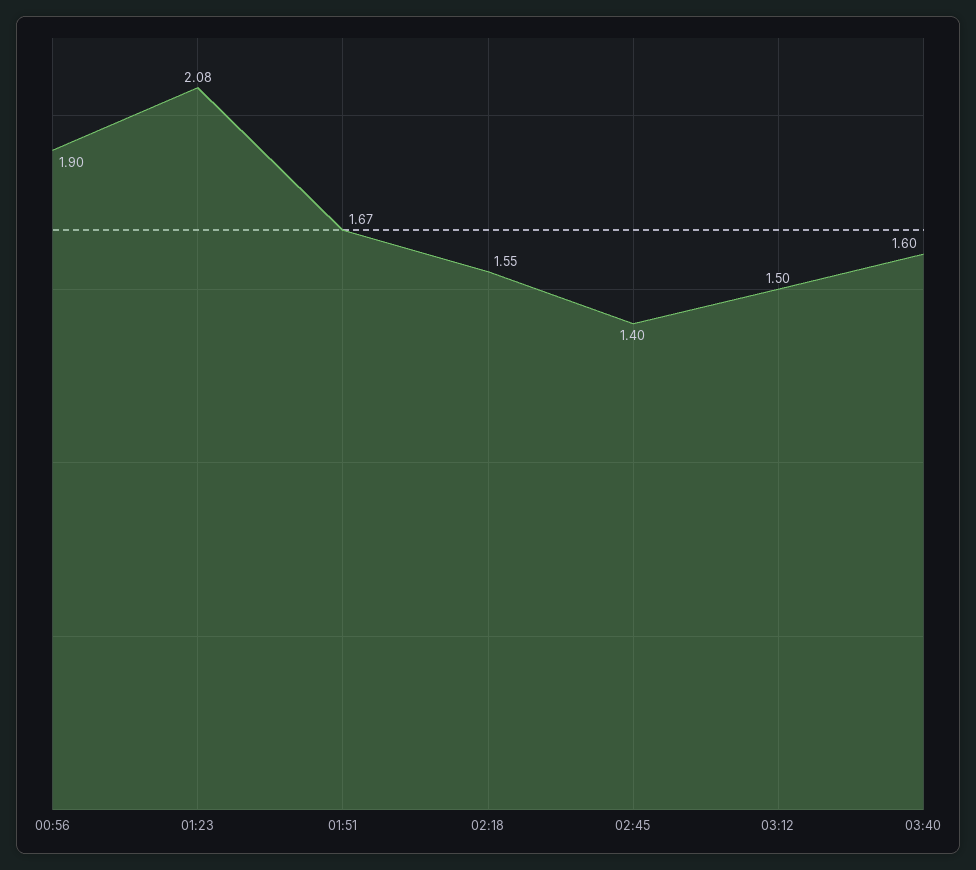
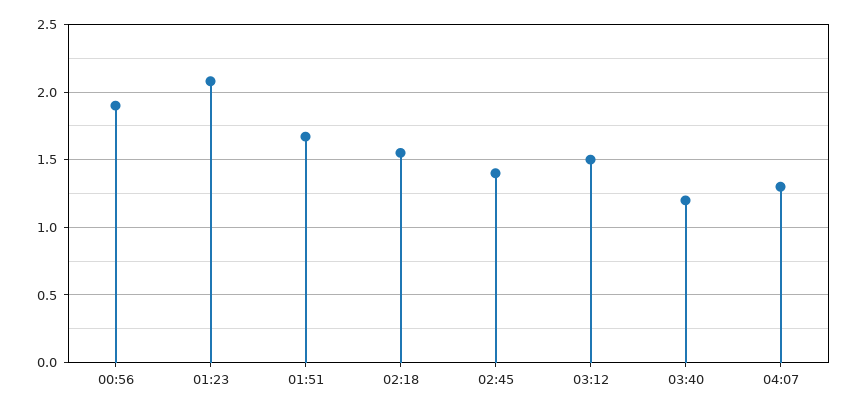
03:40: 1.6 -> 1.2
04:07: none -> 1.3

